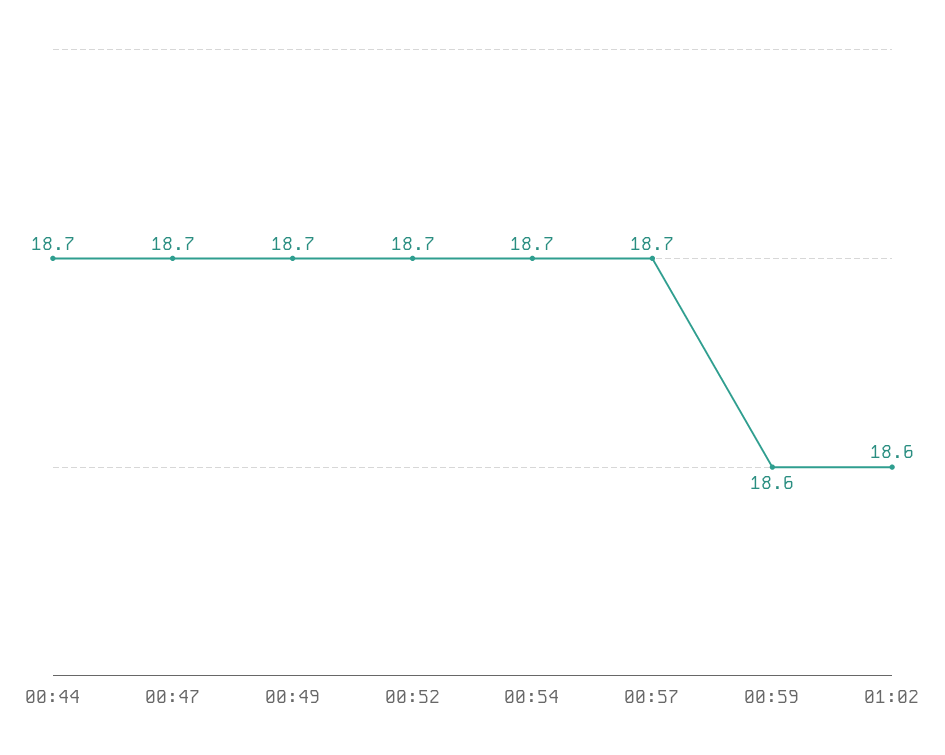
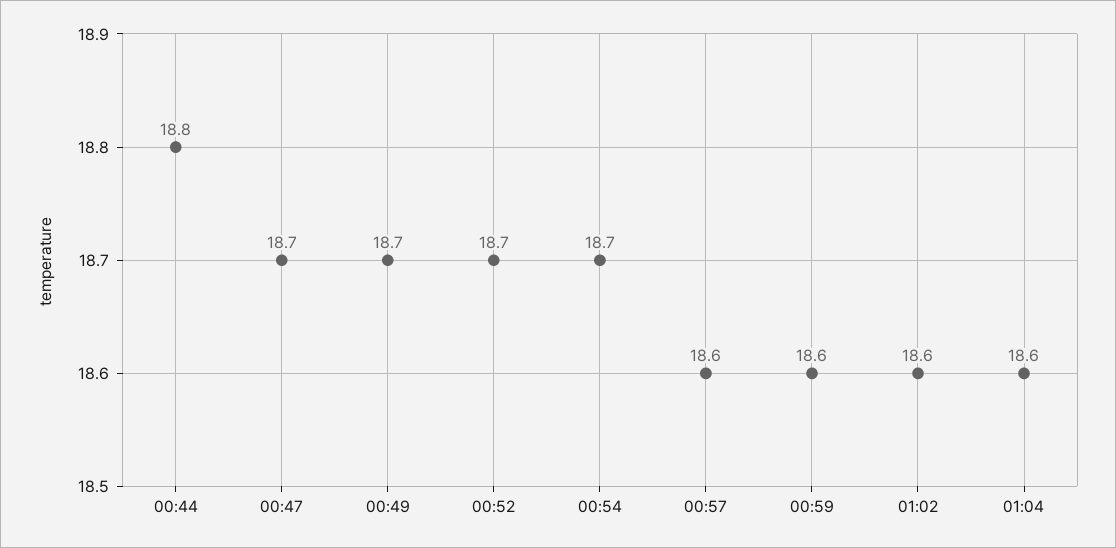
00:44: 18.7 -> 18.8
00:57: 18.7 -> 18.6
01:04: none -> 18.6

